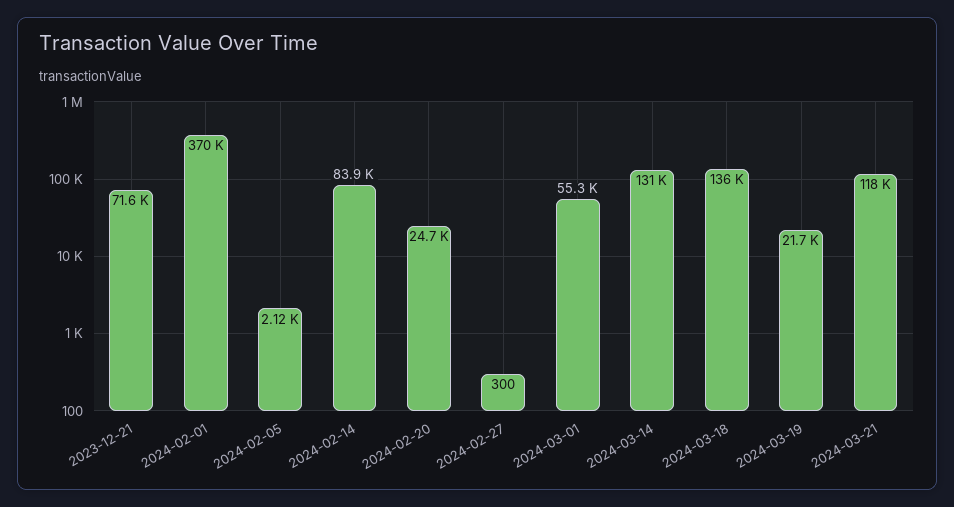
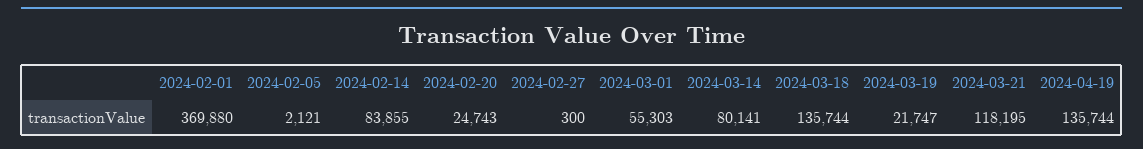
2023-12-21: 71600 -> none
2024-03-14: 131000 -> 80141
2024-04-19: none -> 135744

